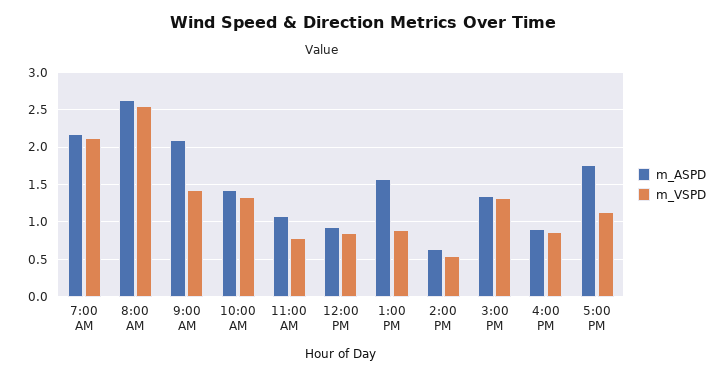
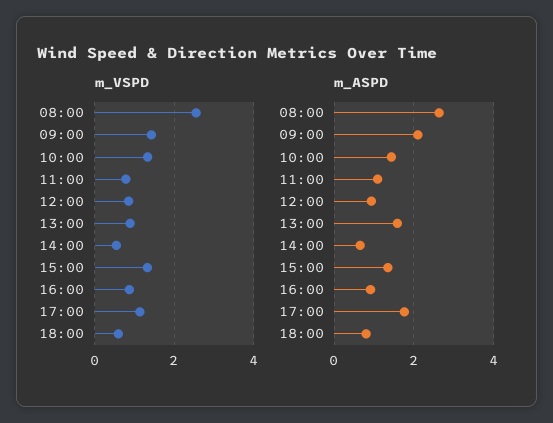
m_ASPD, 7:00 AM: 2.2 -> none
m_VSPD, 7:00 AM: 2.1 -> none
m_VSPD, 18:00: none -> 0.6
m_ASPD, 18:00: none -> 0.8

